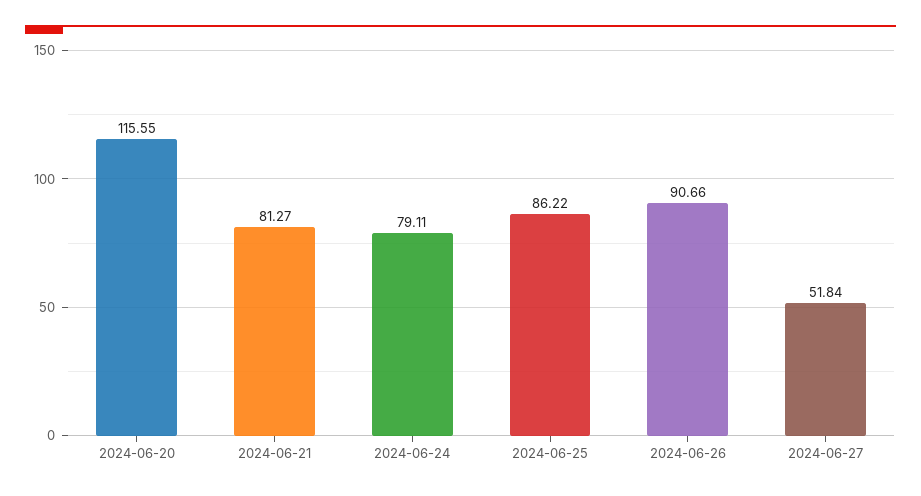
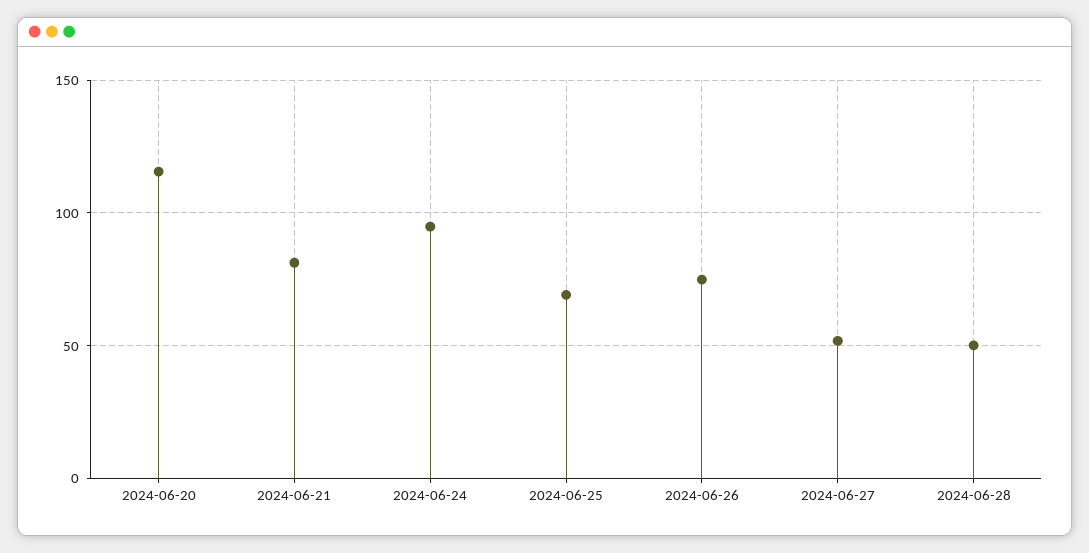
2024-06-24: 79.11 -> 95
2024-06-25: 86.22 -> 70
2024-06-26: 90.66 -> 75
2024-06-28: none -> 50

